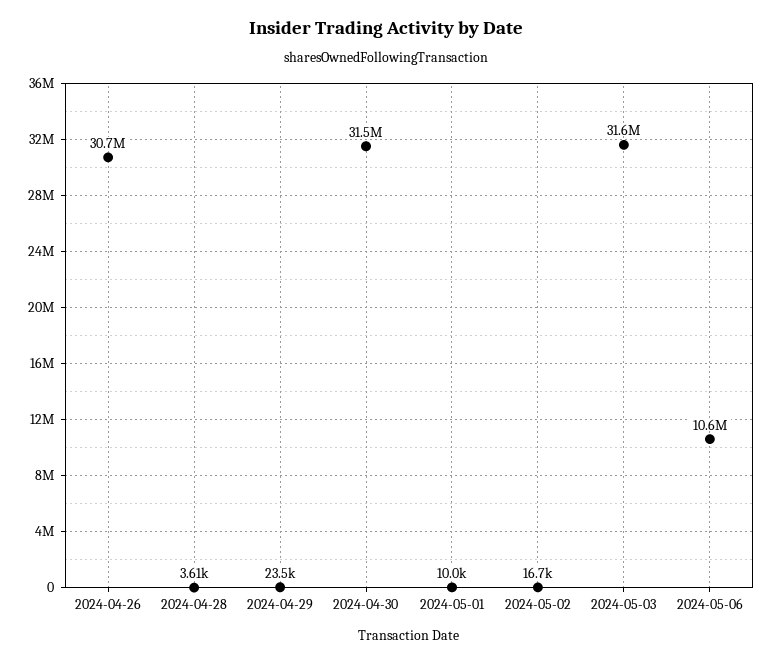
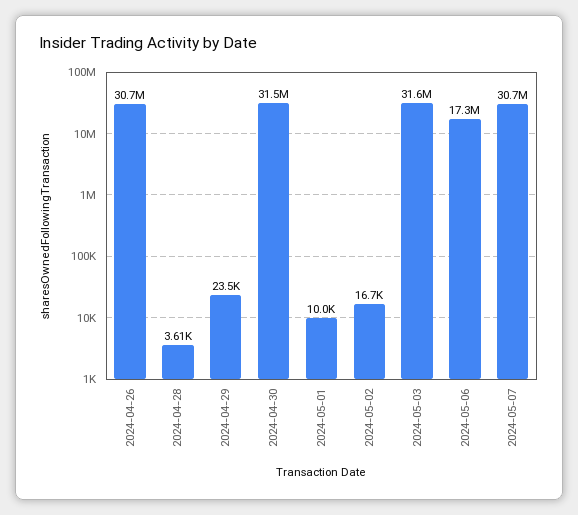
2024-05-06: 10600000 -> 17300000
2024-05-07: none -> 30700000

